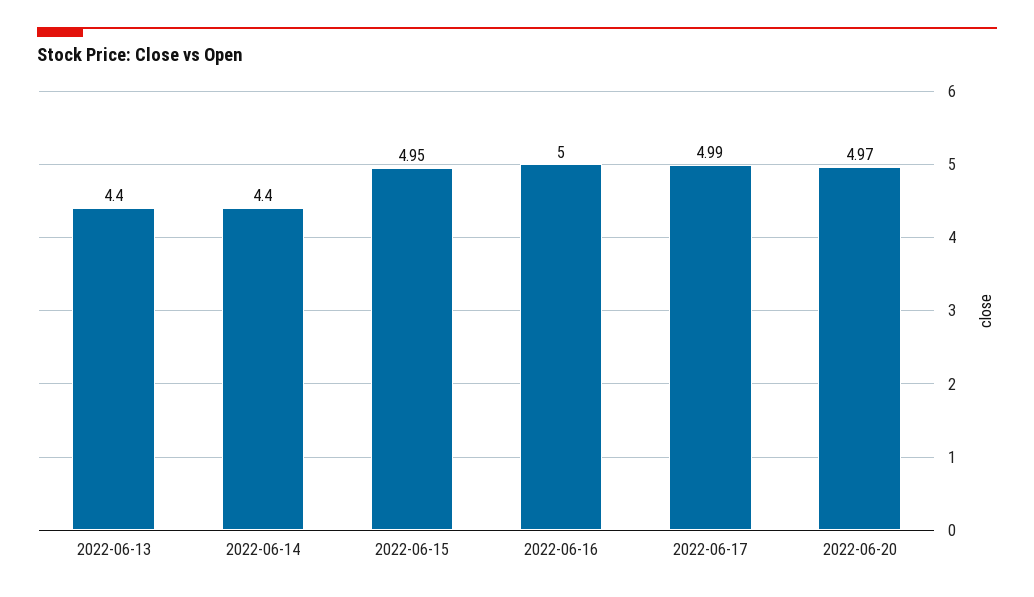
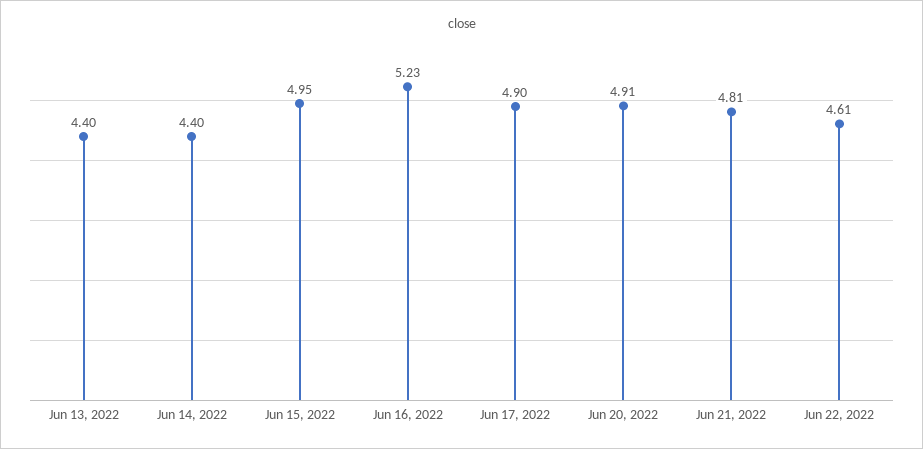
2022-06-16: 5 -> 5.23
2022-06-17: 4.99 -> 4.9
2022-06-20: 4.97 -> 4.91
Jun 21, 2022: none -> 4.81
Jun 22, 2022: none -> 4.61

